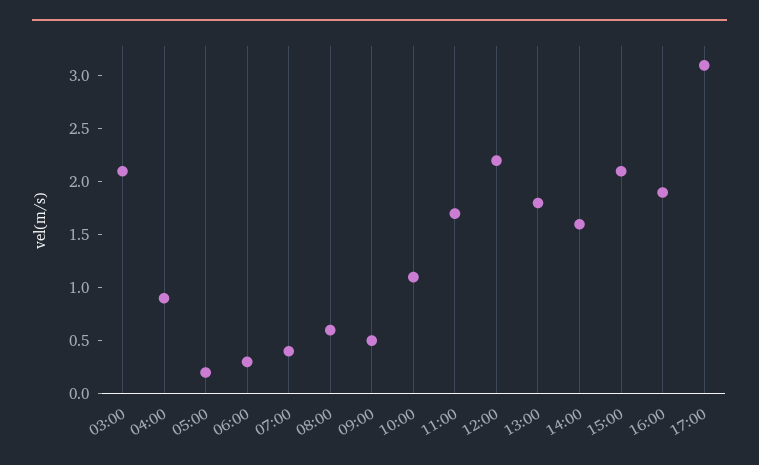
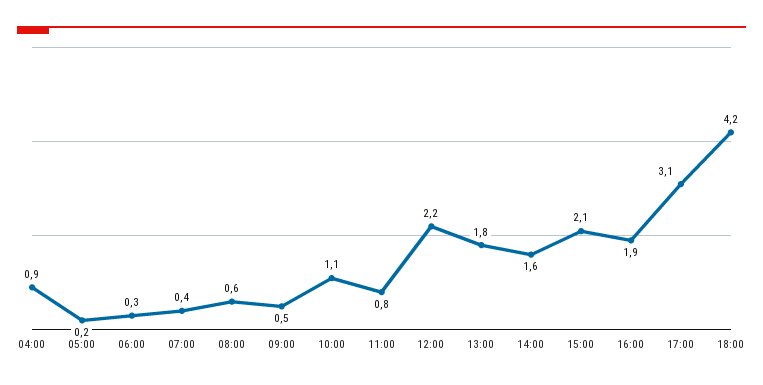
03:00: 2.1 -> none
11:00: 1.7 -> 0.8
18:00: none -> 4.2

